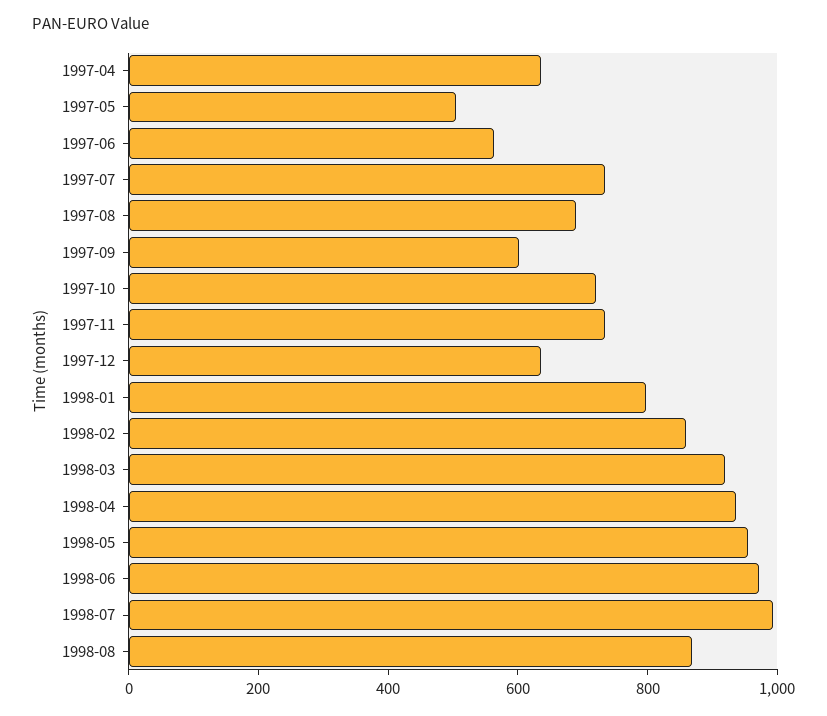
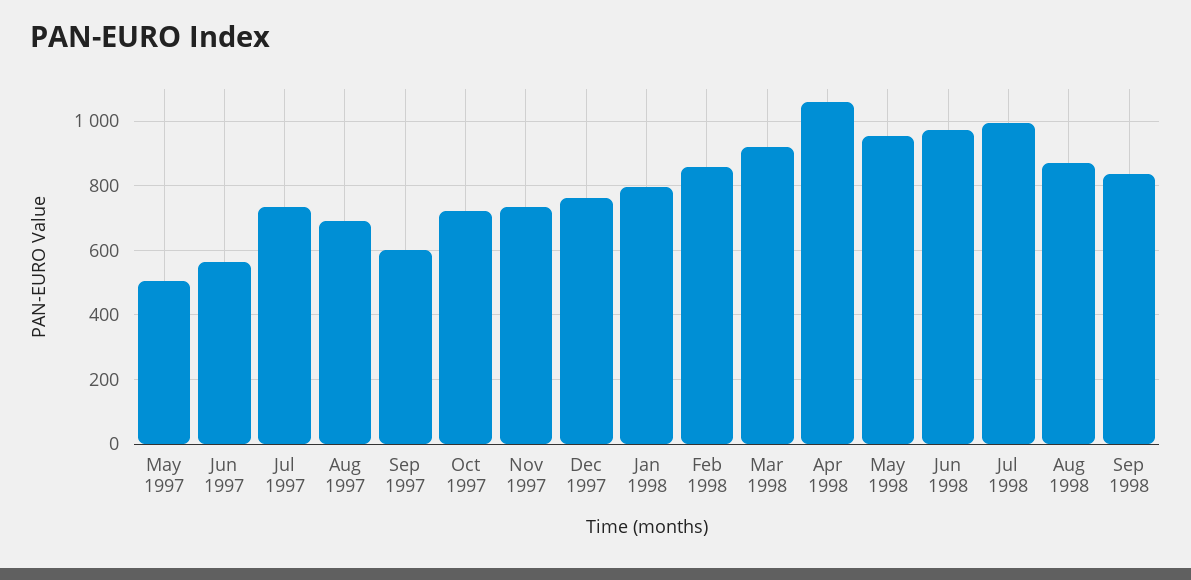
1997-04: 650 -> none
1997-12: 650 -> 760
1998-04: 950 -> 1060
Sep 1998: none -> 840

